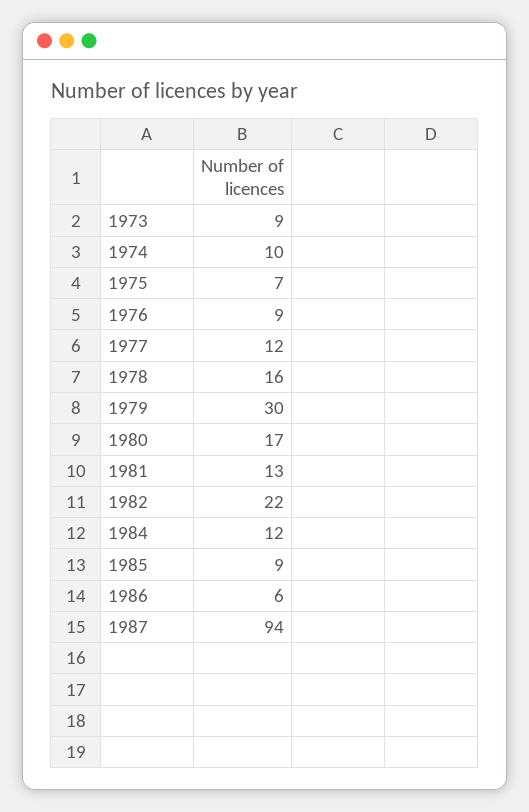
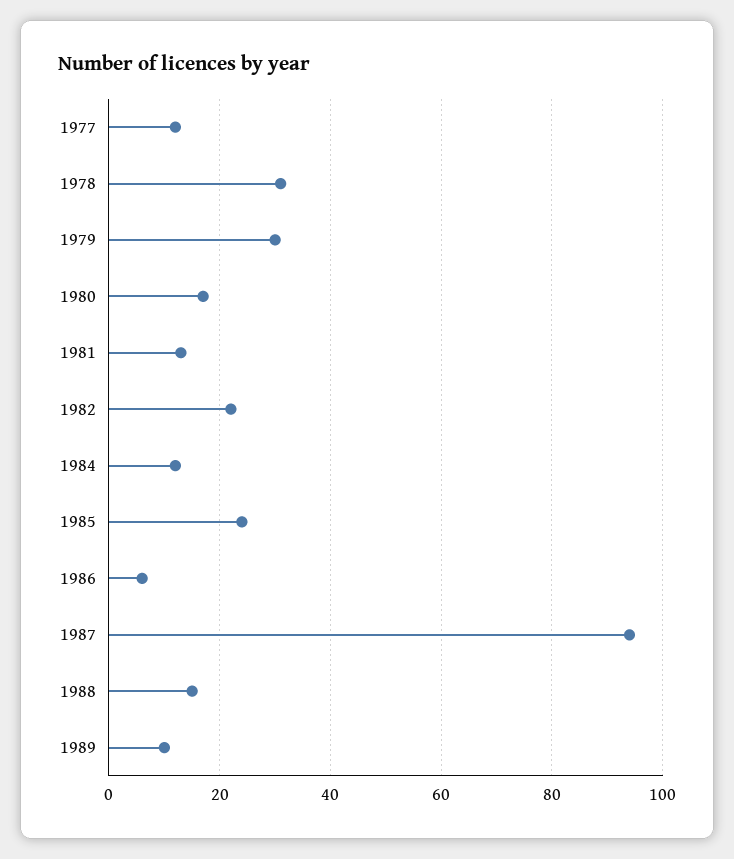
1973: 9 -> none
1974: 10 -> none
1975: 7 -> none
1976: 9 -> none
1978: 16 -> 30
1985: 9 -> 25
1988: none -> 15
1989: none -> 10

